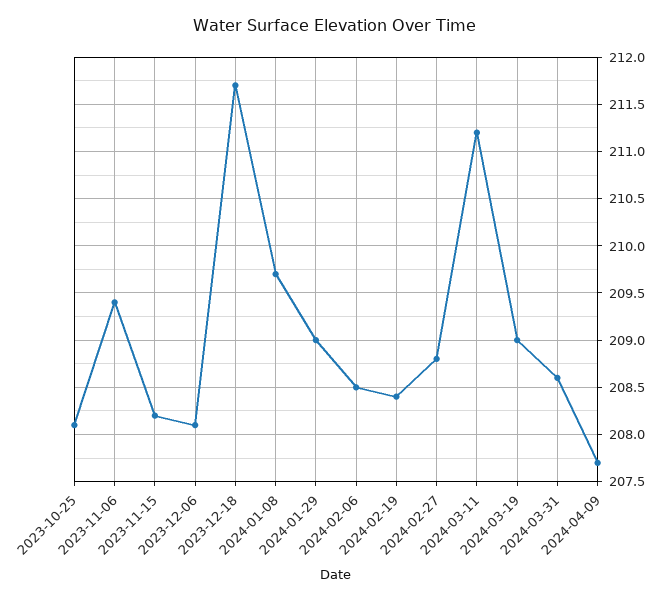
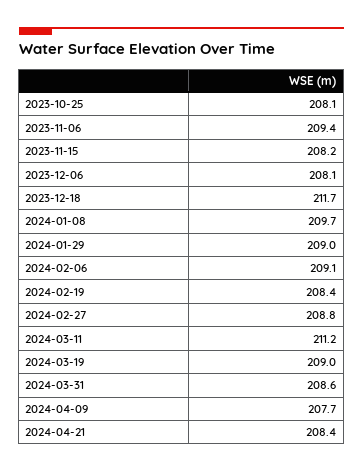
2024-02-06: 208.5 -> 209.1
2024-04-21: none -> 208.4

